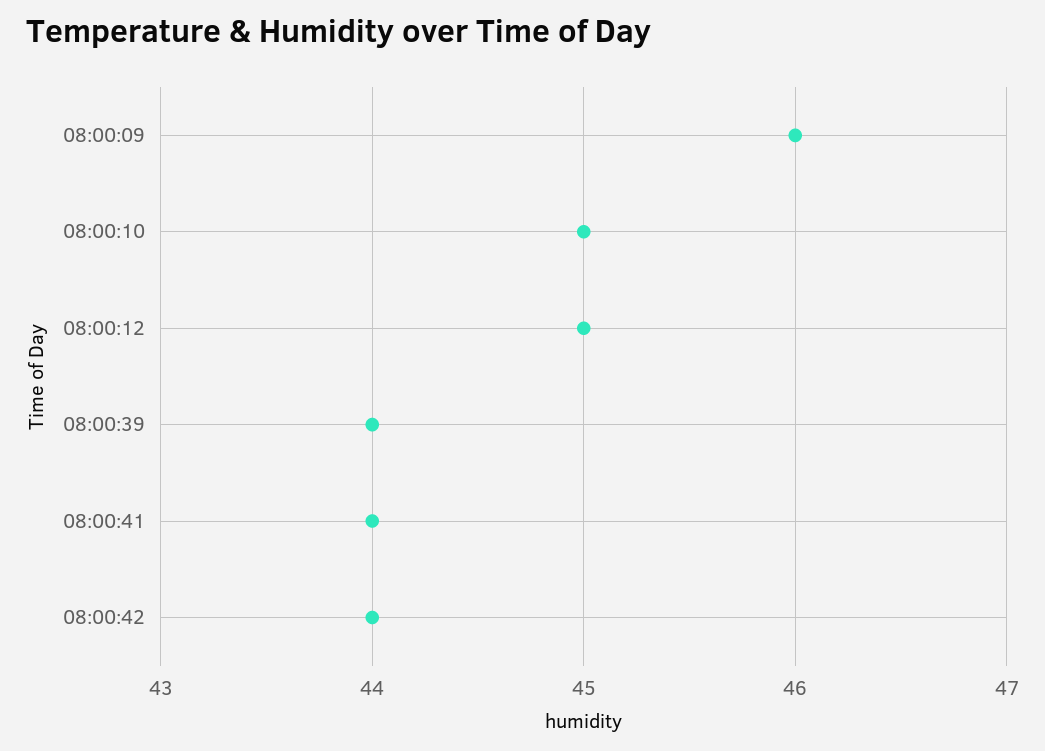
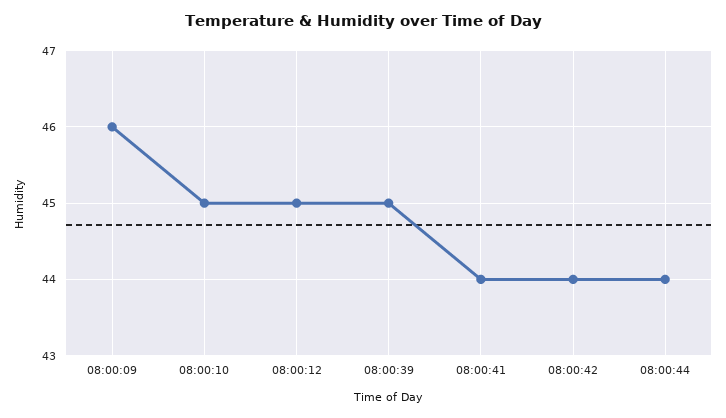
08:00:39: 44 -> 45
08:00:44: none -> 44

